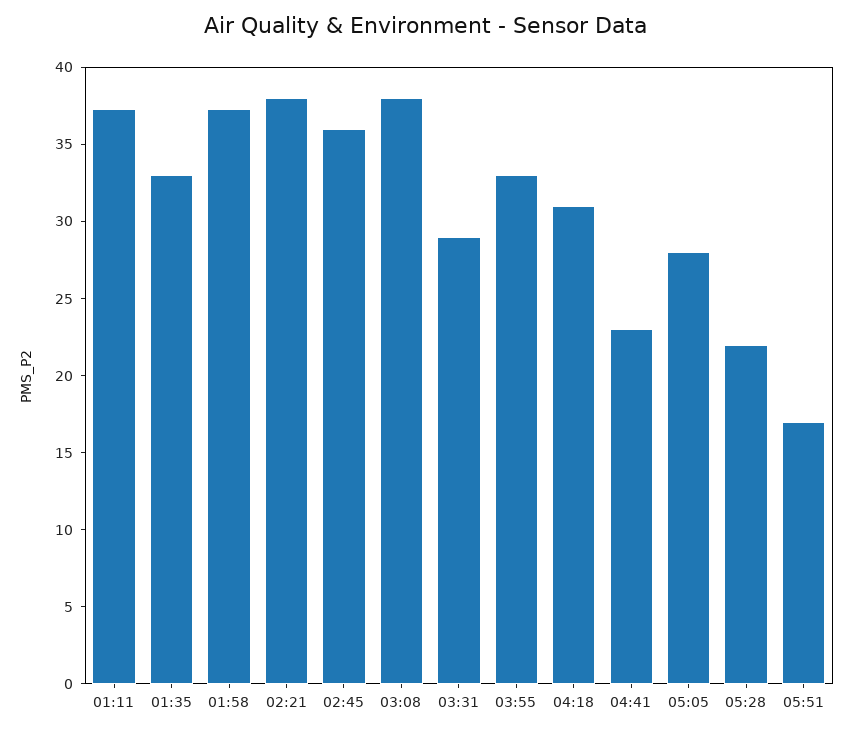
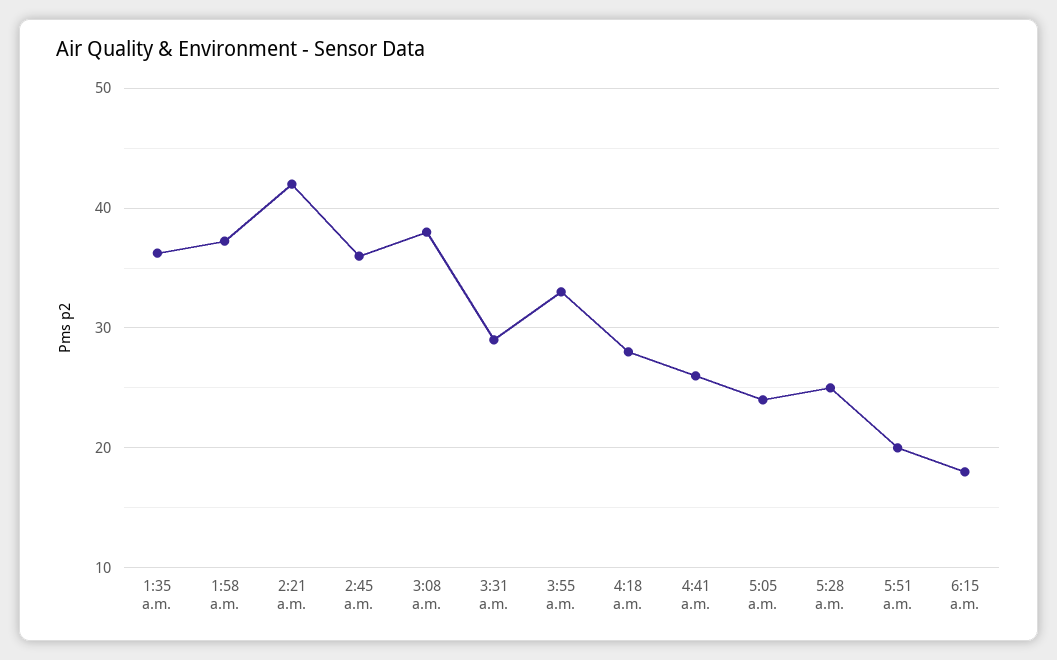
01:11: 37 -> none
01:35: 33 -> 36
02:21: 38 -> 42
04:18: 31 -> 28
04:41: 23 -> 26
05:05: 28 -> 24
05:28: 22 -> 25
05:51: 17 -> 20
6:15 a.m.: none -> 18

